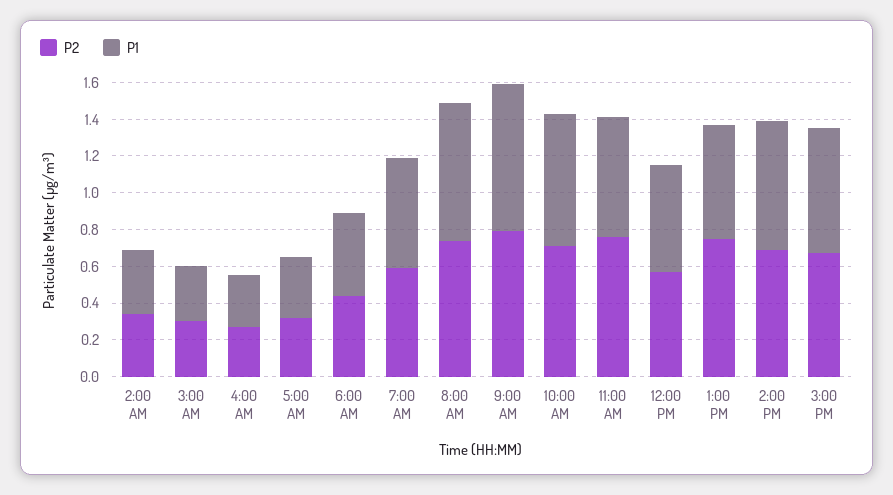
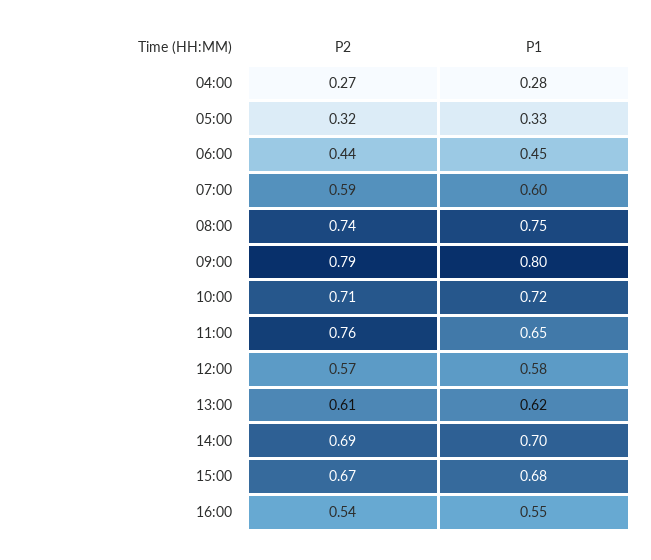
P2, 2:00 AM: 0.35 -> none
P1, 2:00 AM: 0.35 -> none
P2, 3:00 AM: 0.3 -> none
P1, 3:00 AM: 0.3 -> none
P2, 1:00 PM: 0.75 -> 0.61
P2, 16:00: none -> 0.54
P1, 16:00: none -> 0.55

